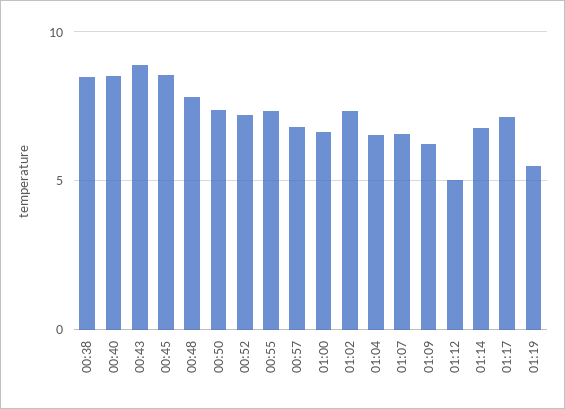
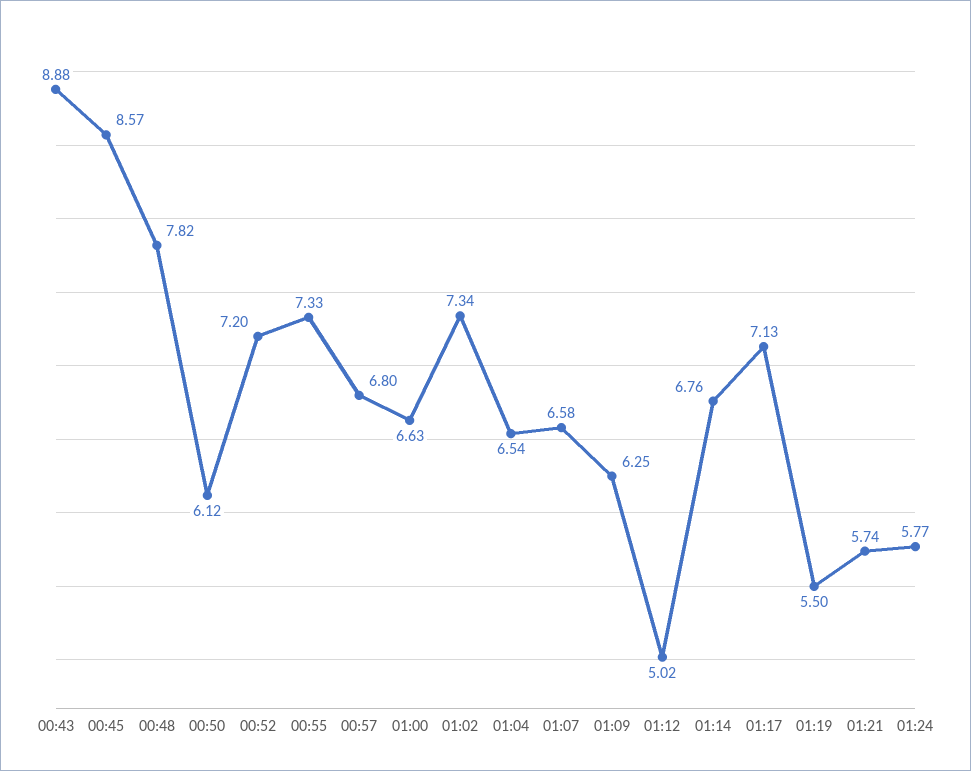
00:38: 8.5 -> none
00:40: 8.5 -> none
00:50: 7.5 -> 6.12
01:21: none -> 5.74
01:24: none -> 5.77

